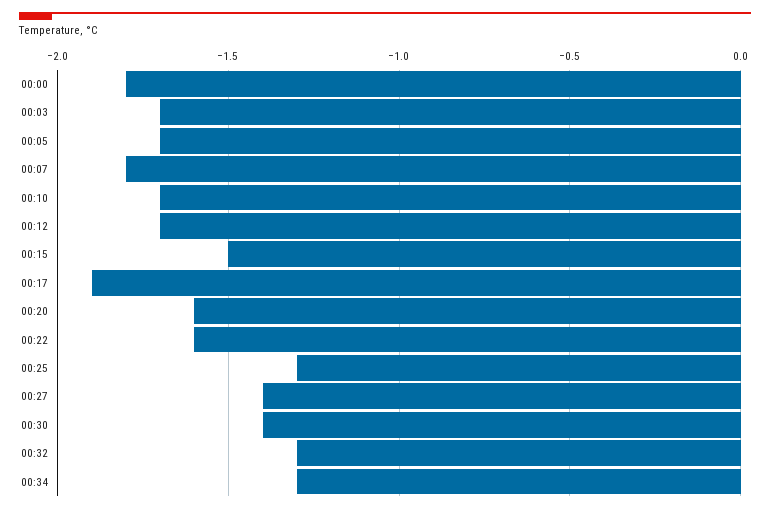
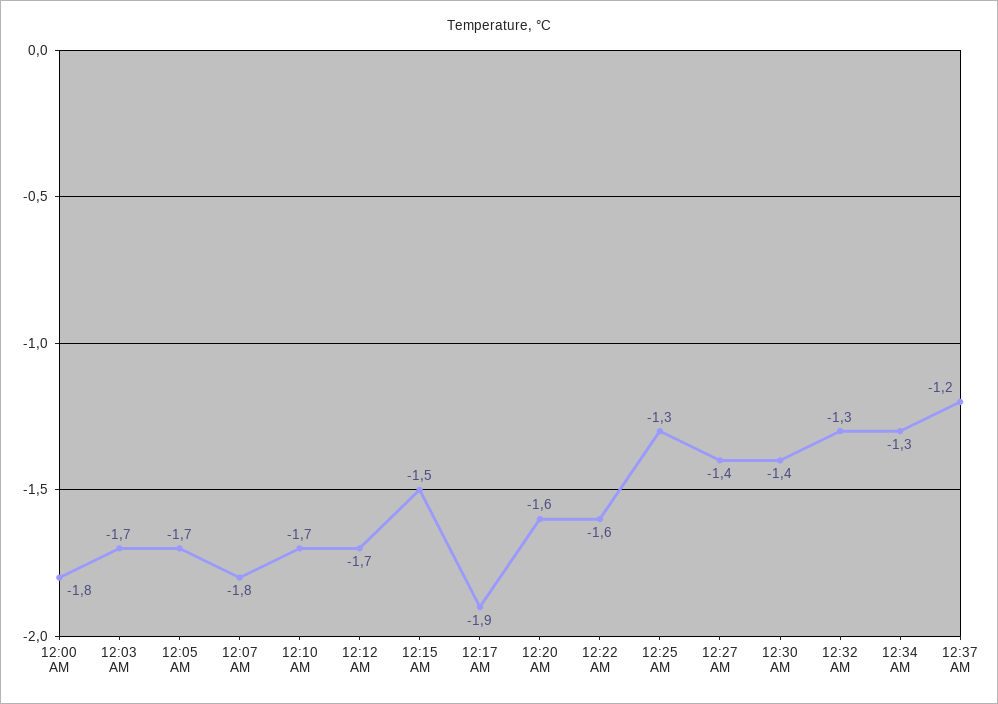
12:37 AM: none -> -1.2

